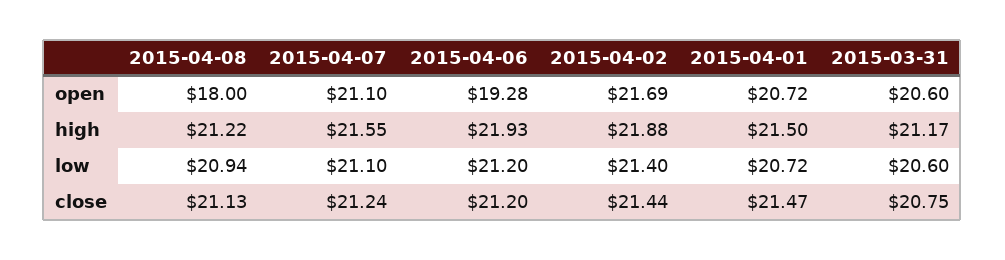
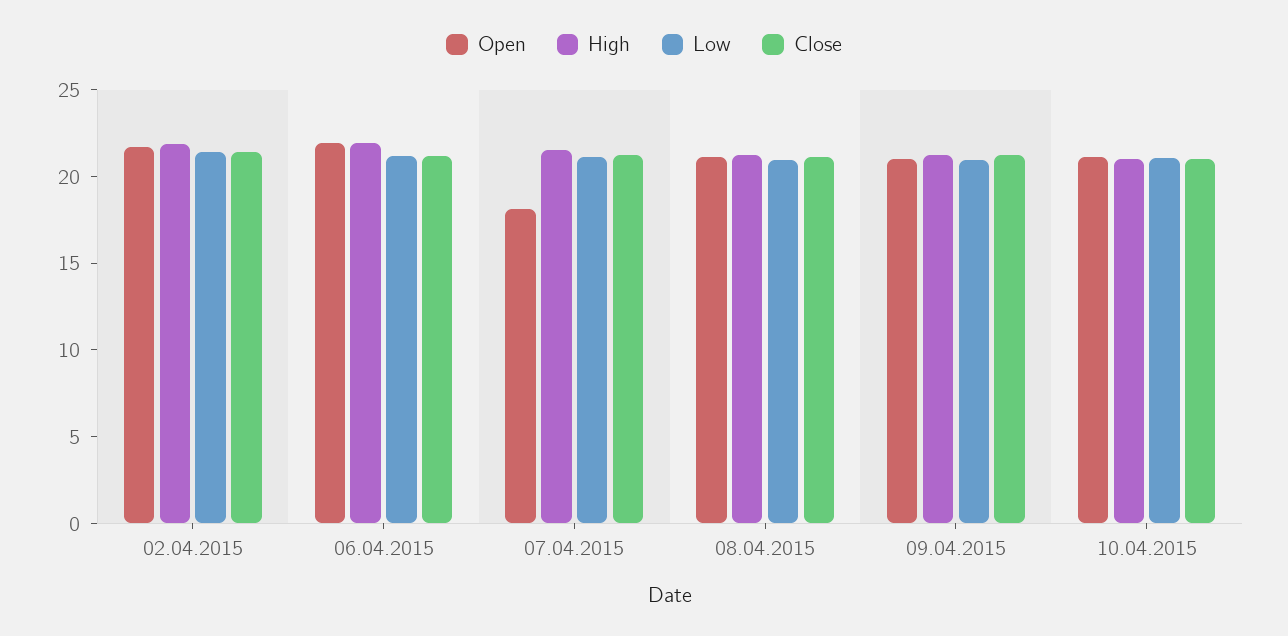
open, 2015-04-08: 18 -> 21
open, 2015-04-07: 21.1 -> 18
open, 2015-04-06: 19.28 -> 22
open, 2015-04-01: 20.72 -> none
open, 2015-03-31: 20.6 -> none
high, 2015-04-01: 21.5 -> none
high, 2015-03-31: 21.17 -> none
low, 2015-04-01: 20.72 -> none
low, 2015-03-31: 20.6 -> none
close, 2015-04-01: 21.47 -> none
close, 2015-03-31: 20.75 -> none
open, 09.04.2015: none -> 21
high, 09.04.2015: none -> 21
low, 09.04.2015: none -> 21
close, 09.04.2015: none -> 21
open, 10.04.2015: none -> 21
high, 10.04.2015: none -> 21
low, 10.04.2015: none -> 21
close, 10.04.2015: none -> 21

